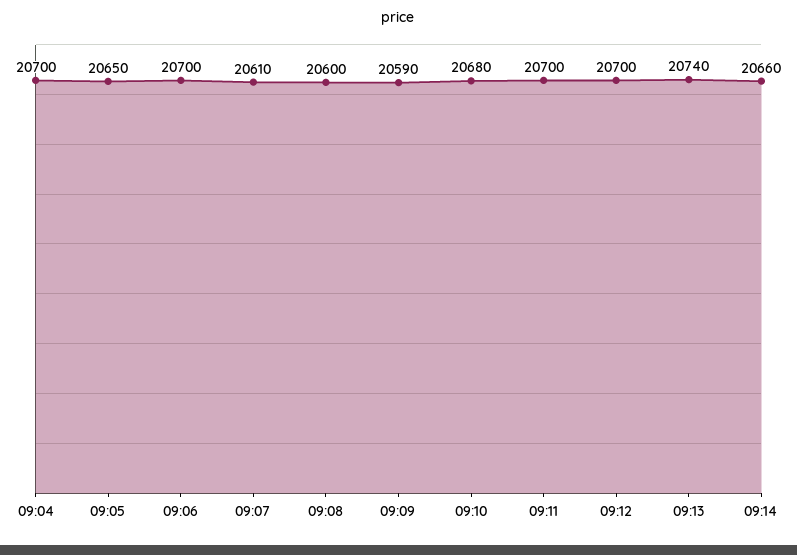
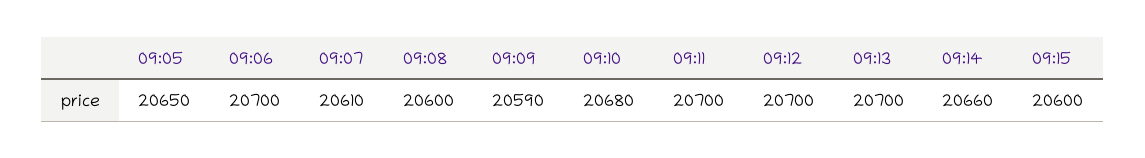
09:04: 20700 -> none
09:13: 20740 -> 20700
09:15: none -> 20600

